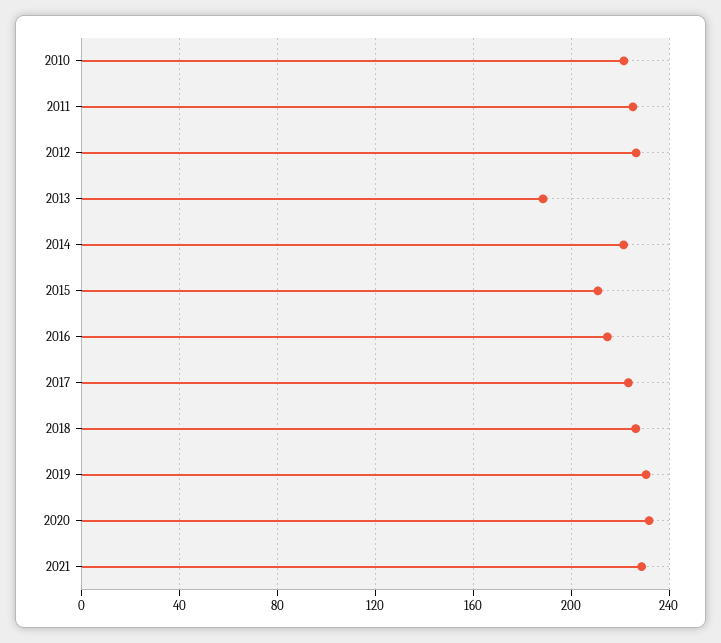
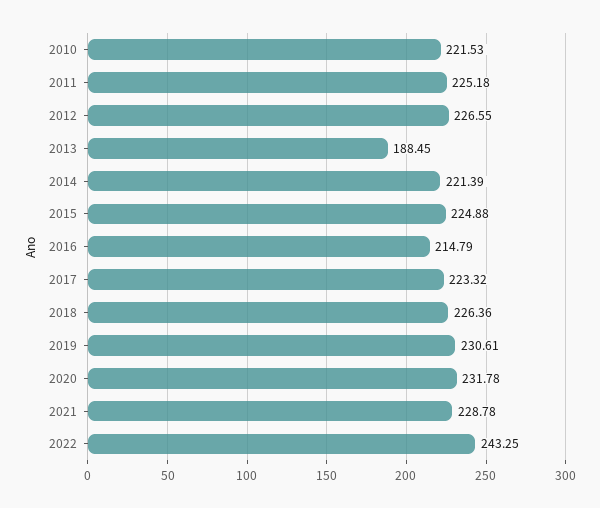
2015: 210 -> 224.88
2022: none -> 243.25

